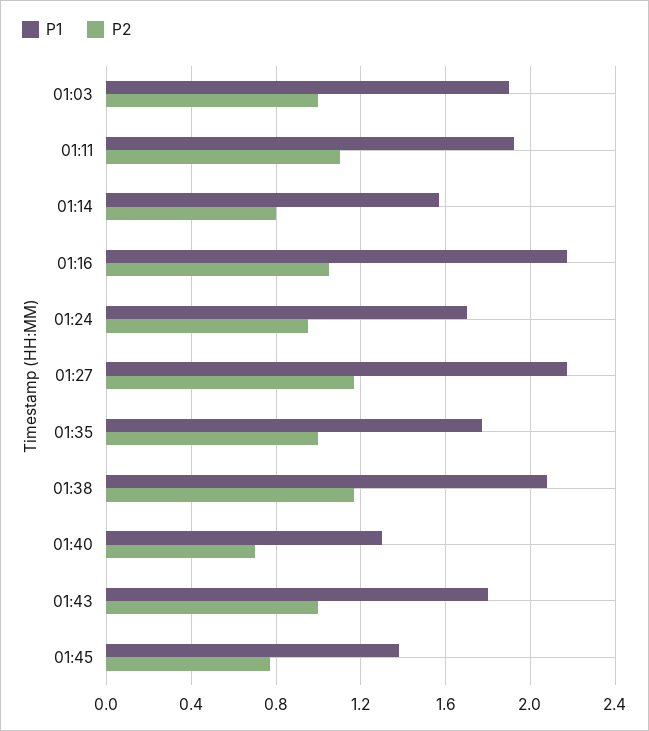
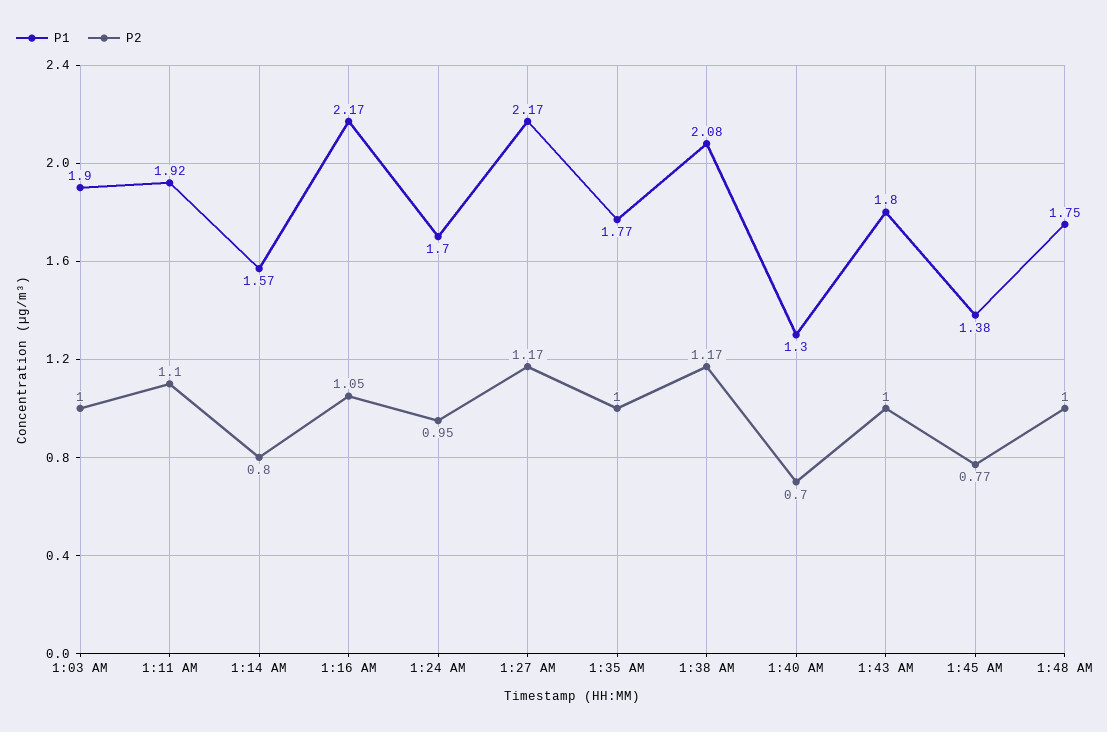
P1, 1:48 AM: none -> 1.75
P2, 1:48 AM: none -> 1

